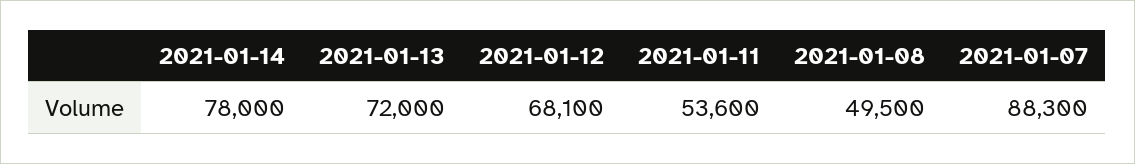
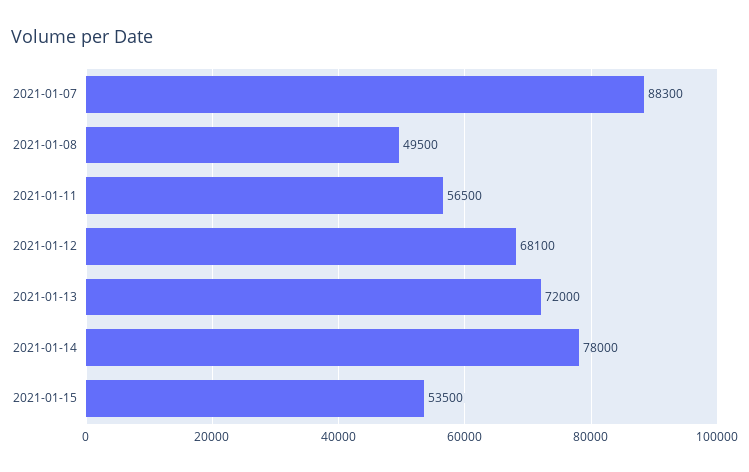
2021-01-11: 53600 -> 56500
2021-01-15: none -> 53500

